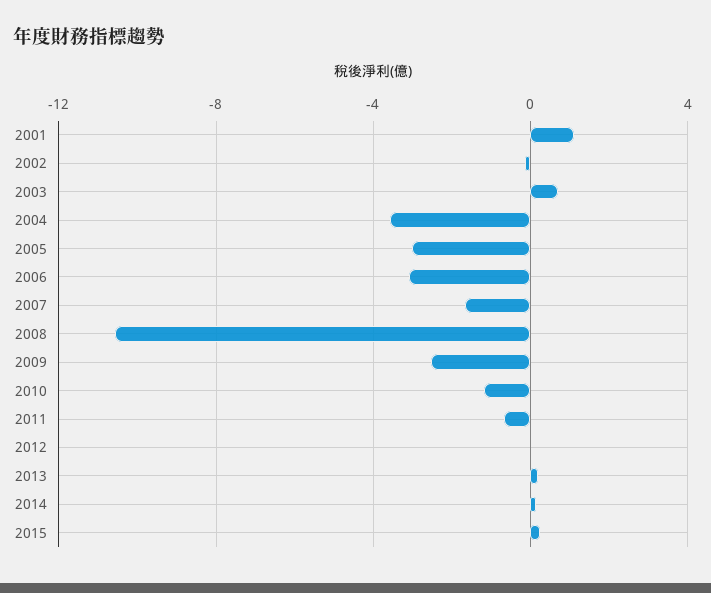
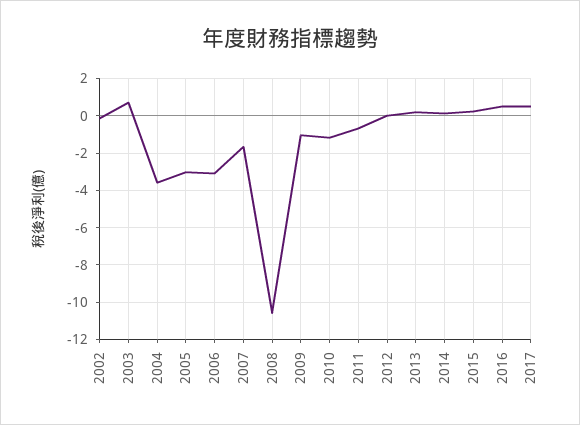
2001: 1 -> none
2009: -2.5 -> -1
2016: none -> 0.5
2017: none -> 0.5

